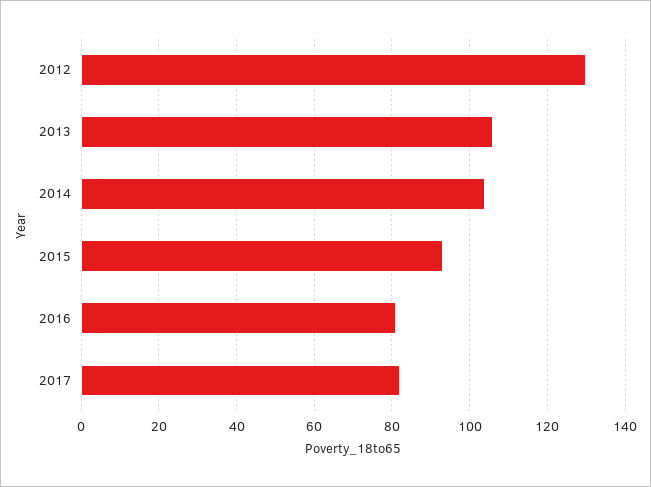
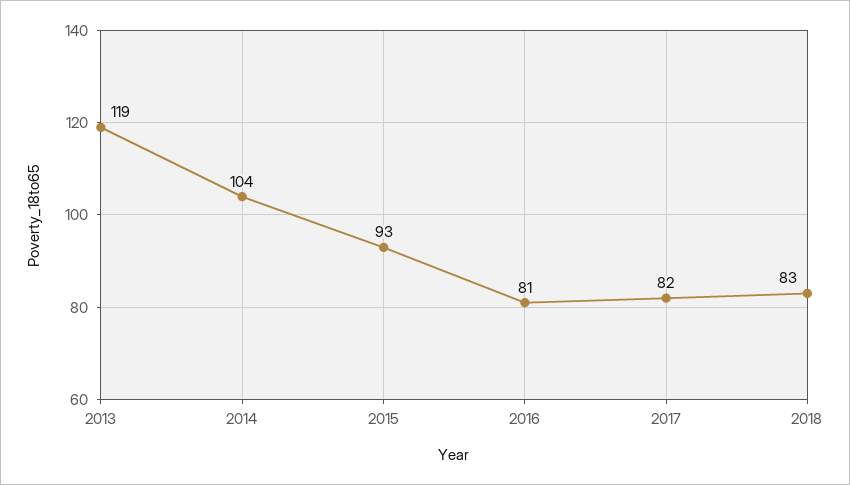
2012: 130 -> none
2013: 105 -> 119
2018: none -> 83

